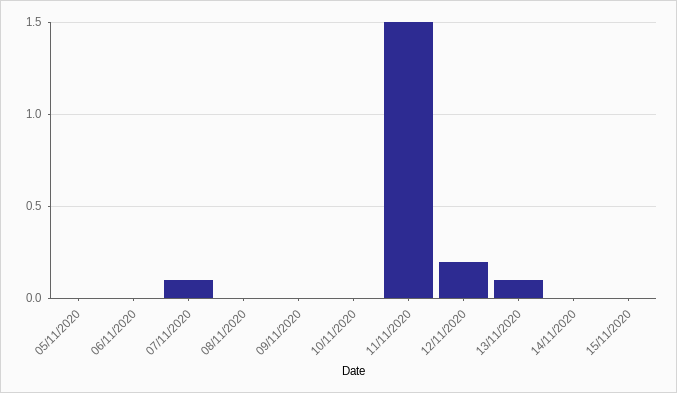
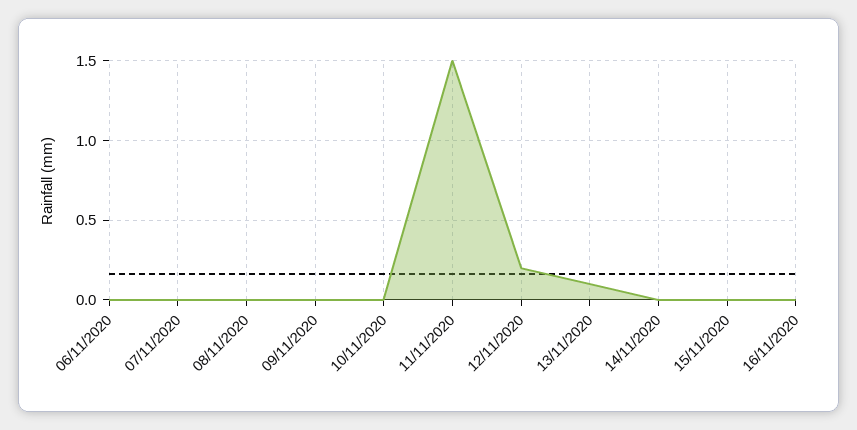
05/11/2020: 0 -> none
07/11/2020: 0.1 -> 0
16/11/2020: none -> 0

